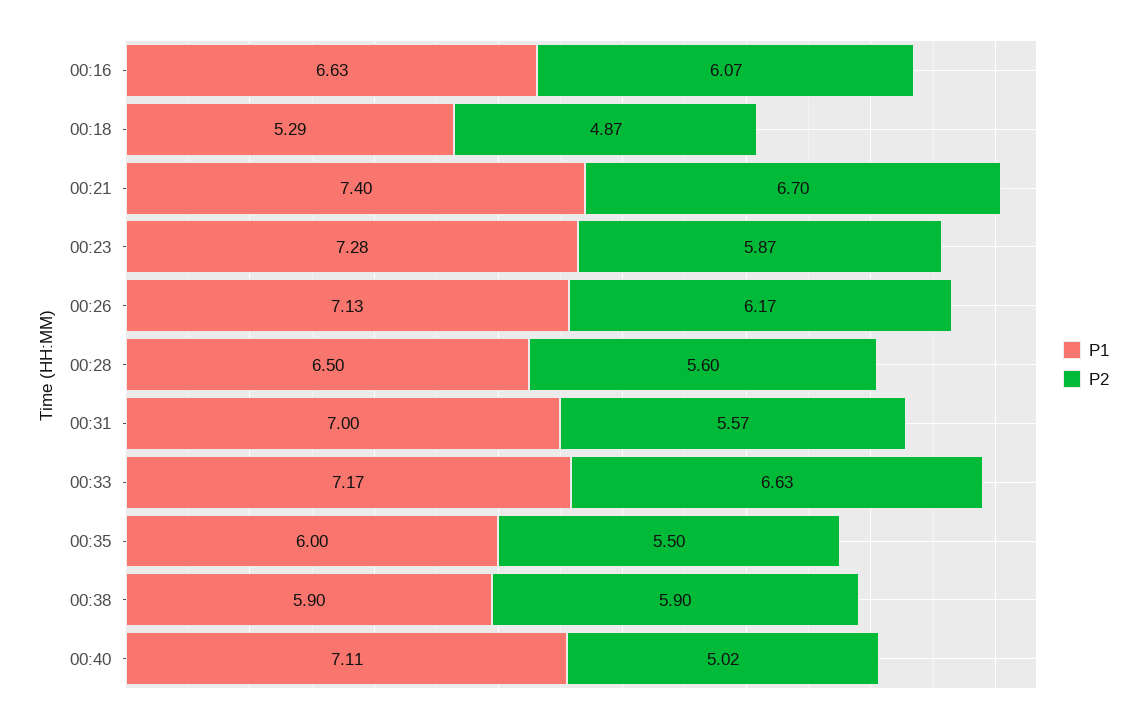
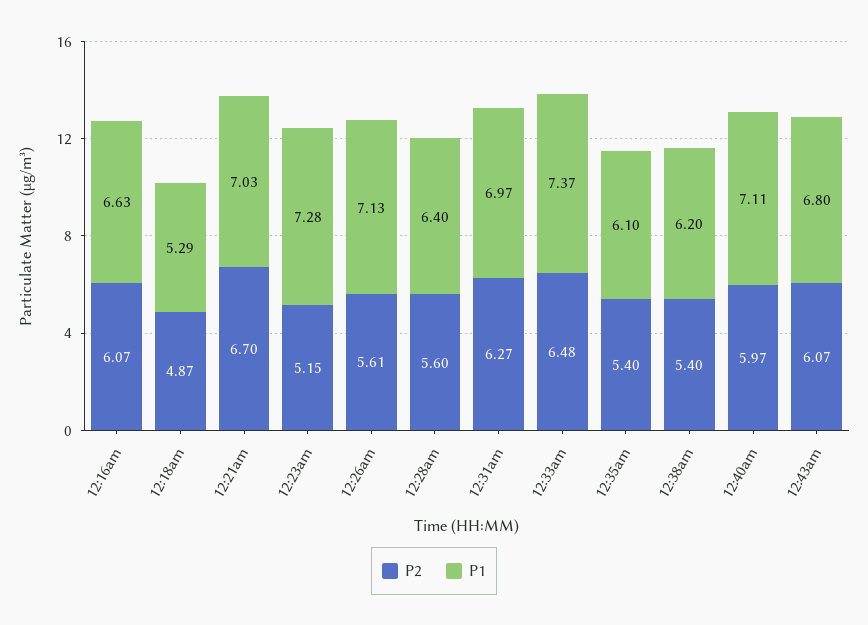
P1, 00:21: 7.4 -> 7.03
P2, 00:23: 5.87 -> 5.15
P2, 00:26: 6.17 -> 5.61
P1, 00:28: 6.5 -> 6.4
P1, 00:31: 7 -> 6.97
P2, 00:31: 5.57 -> 6.27
P1, 00:33: 7.17 -> 7.37
P2, 00:33: 6.63 -> 6.48
P1, 00:35: 6 -> 6.1
P2, 00:35: 5.5 -> 5.4
P1, 00:38: 5.9 -> 6.2
P2, 00:38: 5.9 -> 5.4
P2, 00:40: 5.02 -> 5.97
P2, 12:43am: none -> 6.07
P1, 12:43am: none -> 6.8

